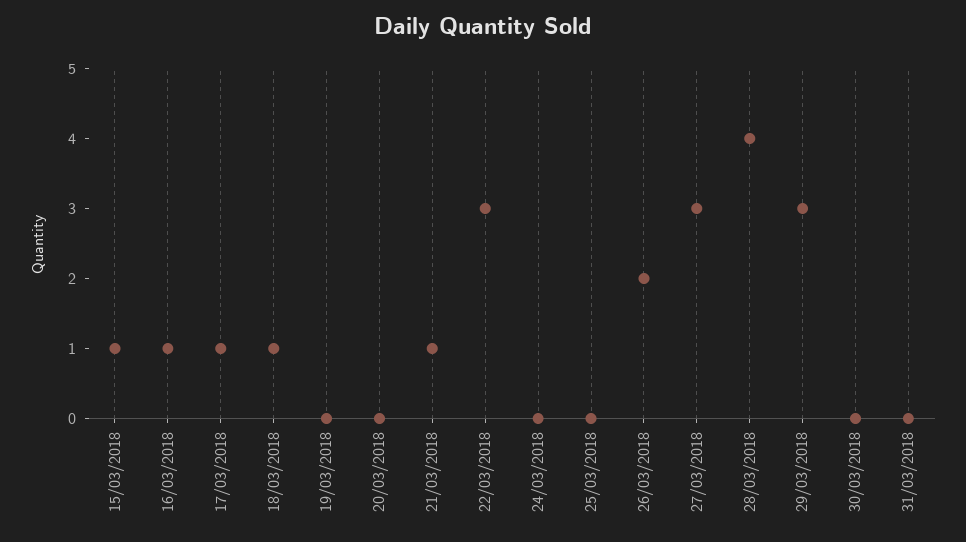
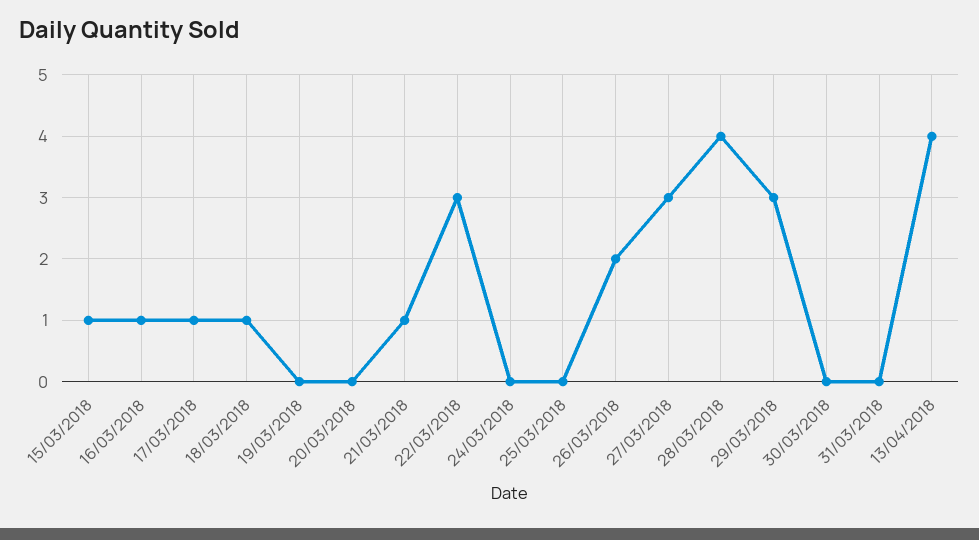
13/04/2018: none -> 4

